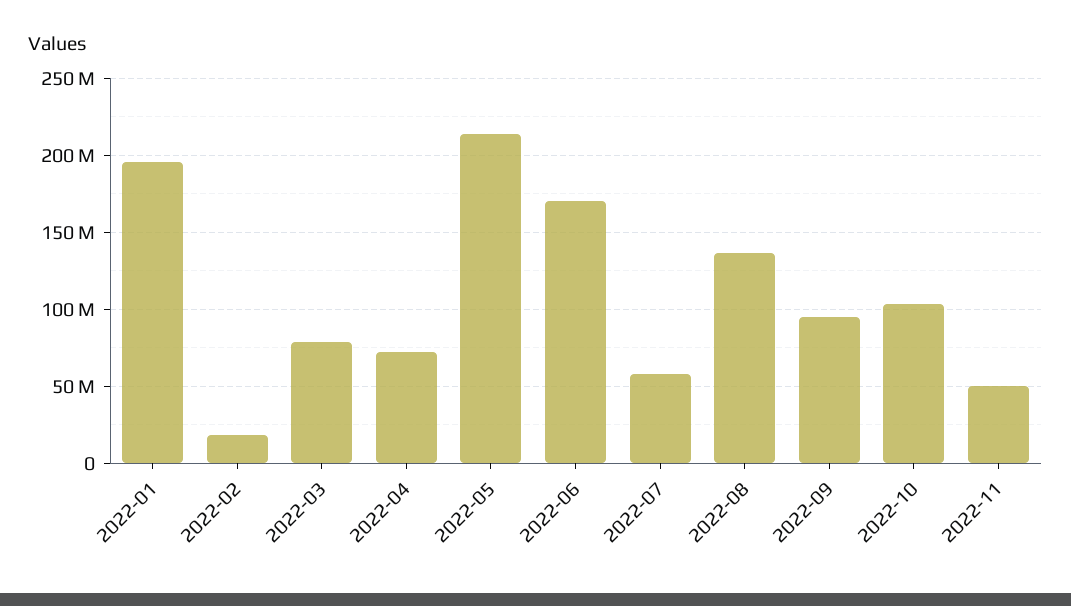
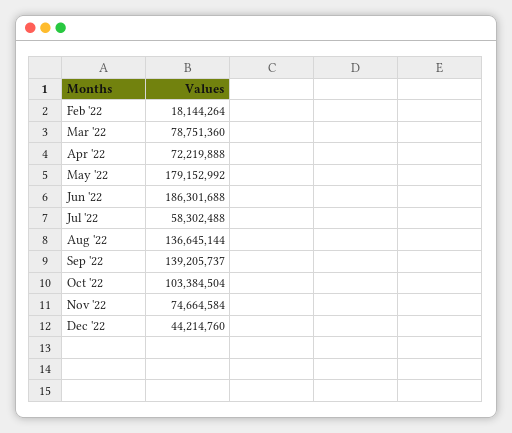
2022-01: 195000000 -> none
2022-05: 215000000 -> 179152992
2022-06: 170000000 -> 186301688
2022-09: 95000000 -> 139205737
2022-11: 50000000 -> 74664584
Dec '22: none -> 44214760

